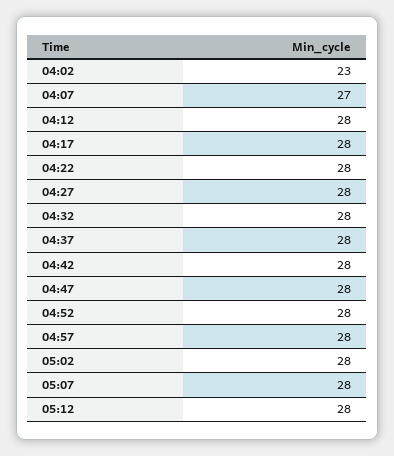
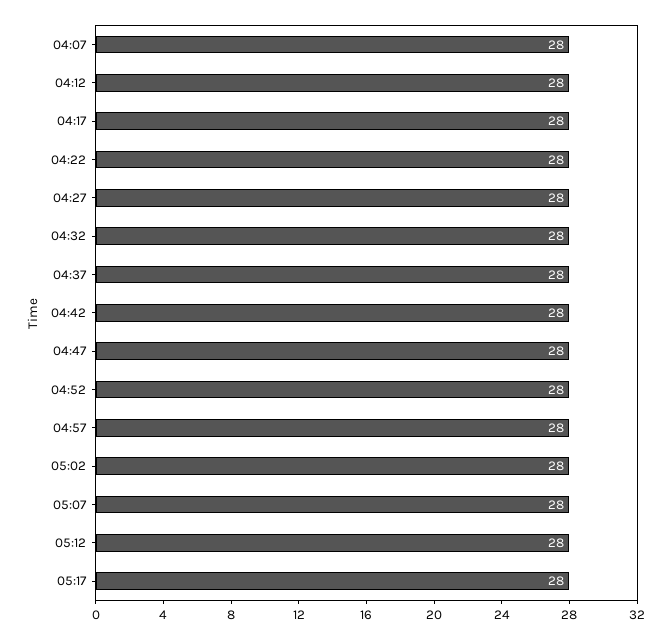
04:02: 23 -> none
04:07: 27 -> 28
05:17: none -> 28

